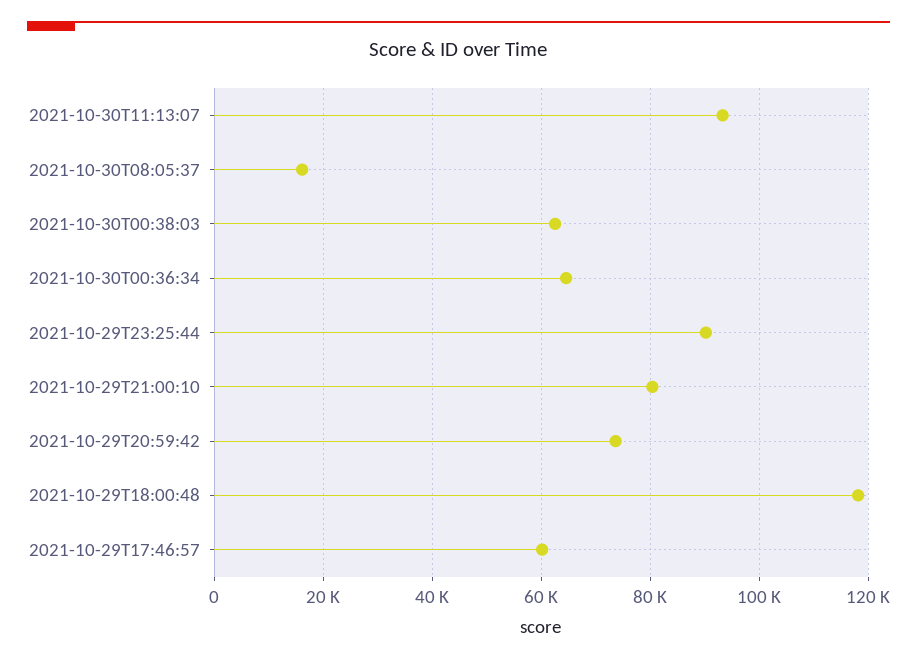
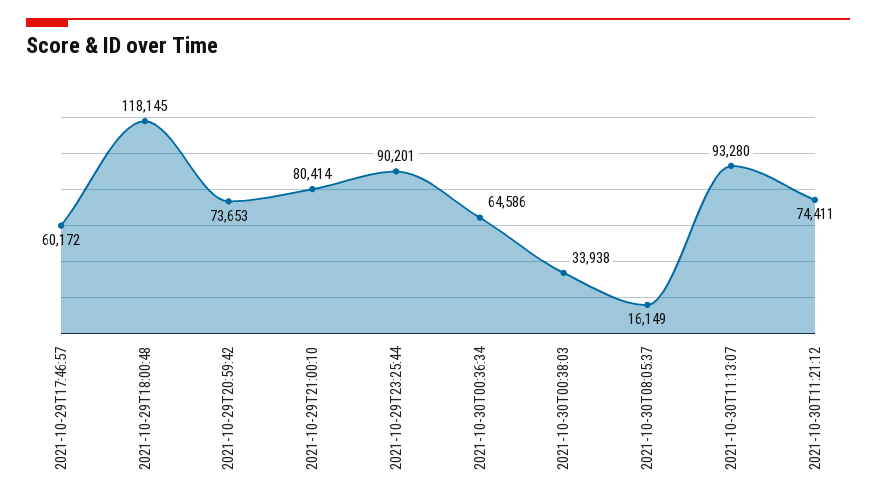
2021-10-30T00:38:03: 62000 -> 33938
2021-10-30T11:21:12: none -> 74411

